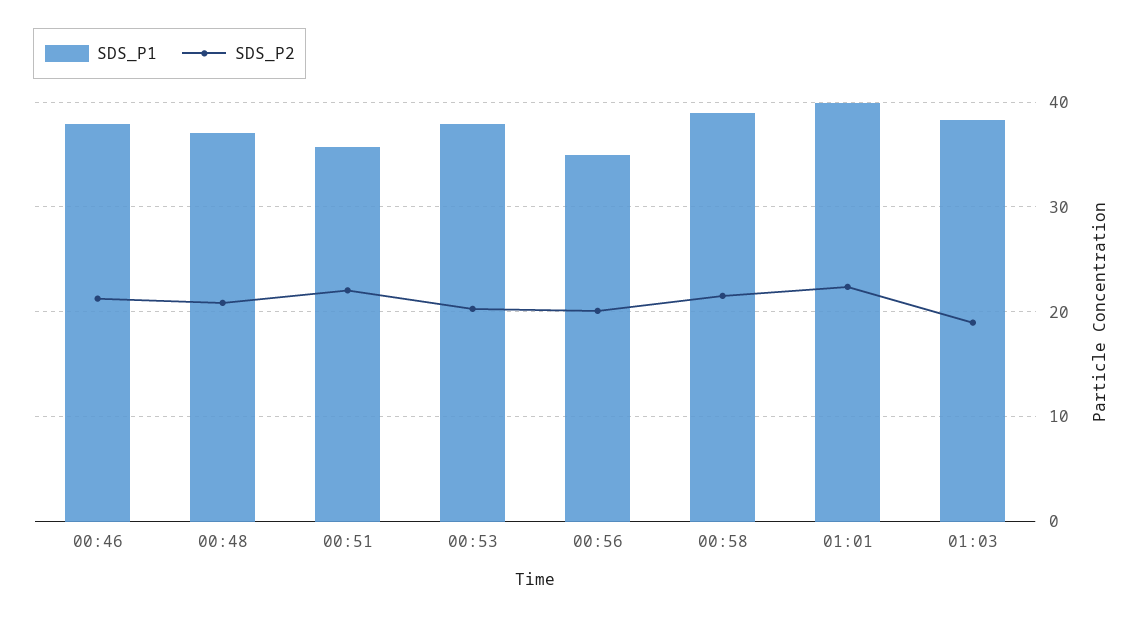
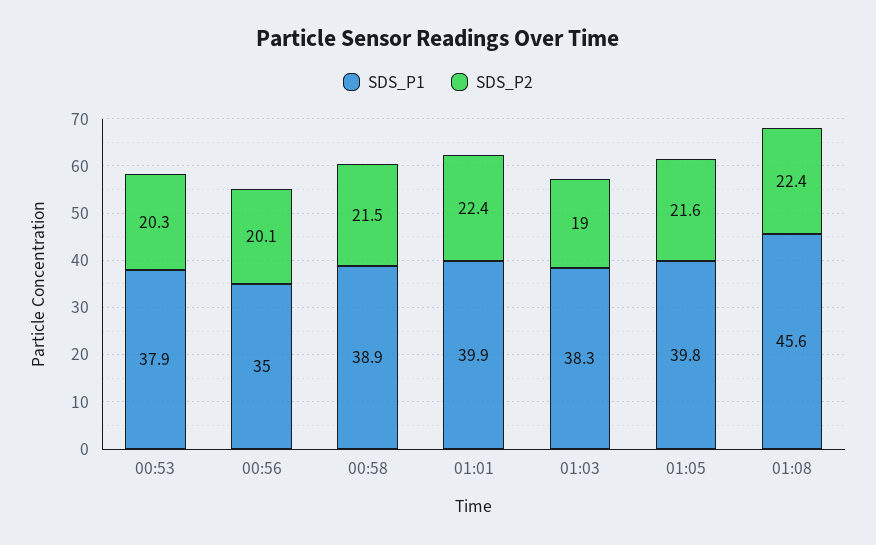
SDS_P1, 00:46: 38 -> none
SDS_P2, 00:46: 21 -> none
SDS_P1, 00:48: 37 -> none
SDS_P2, 00:48: 21 -> none
SDS_P1, 00:51: 36 -> none
SDS_P2, 00:51: 22 -> none
SDS_P1, 01:05: none -> 39.8
SDS_P2, 01:05: none -> 21.6
SDS_P1, 01:08: none -> 45.6
SDS_P2, 01:08: none -> 22.4

